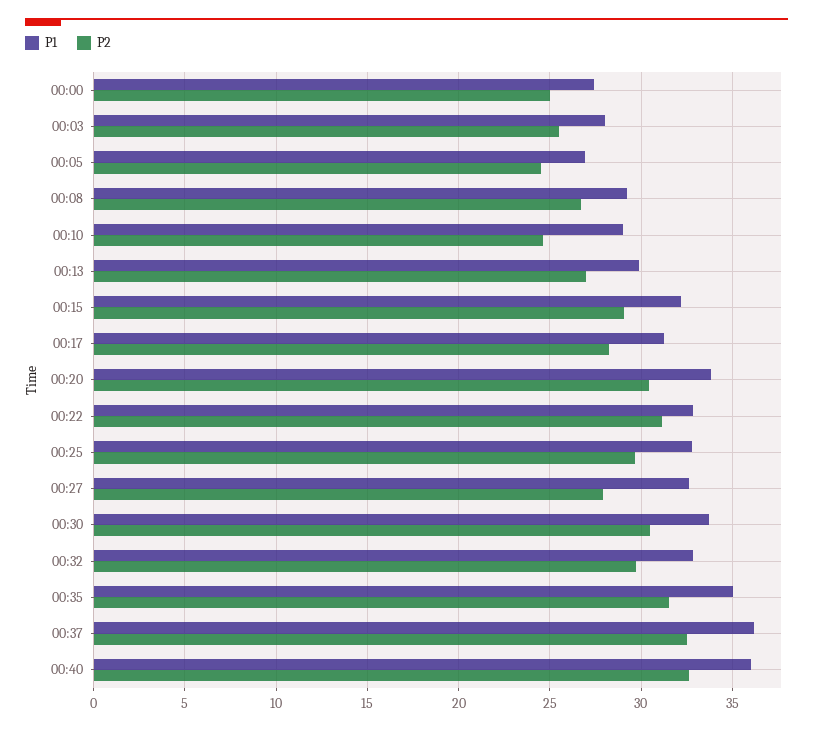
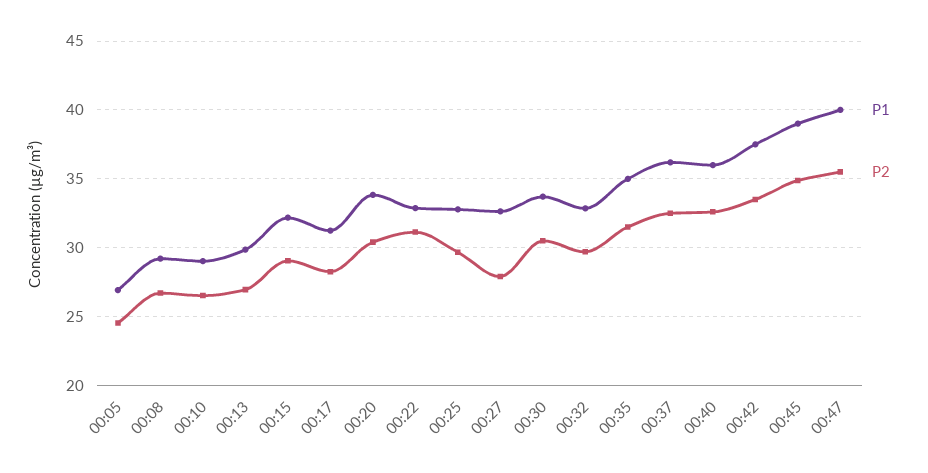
P1, 00:00: 27.5 -> none
P2, 00:00: 25 -> none
P1, 00:03: 28 -> none
P2, 00:03: 25.5 -> none
P2, 00:10: 24.5 -> 26.5
P1, 00:42: none -> 37.5
P2, 00:42: none -> 33.5
P1, 00:45: none -> 39
P2, 00:45: none -> 35
P1, 00:47: none -> 40
P2, 00:47: none -> 35.5

